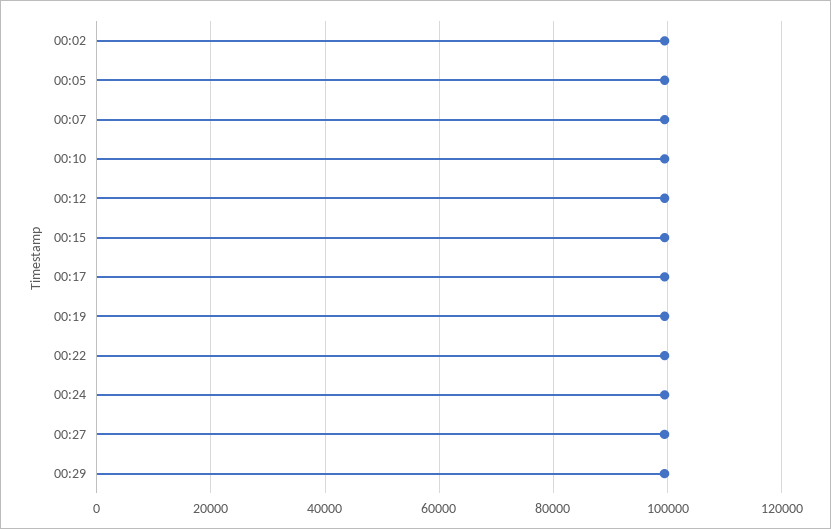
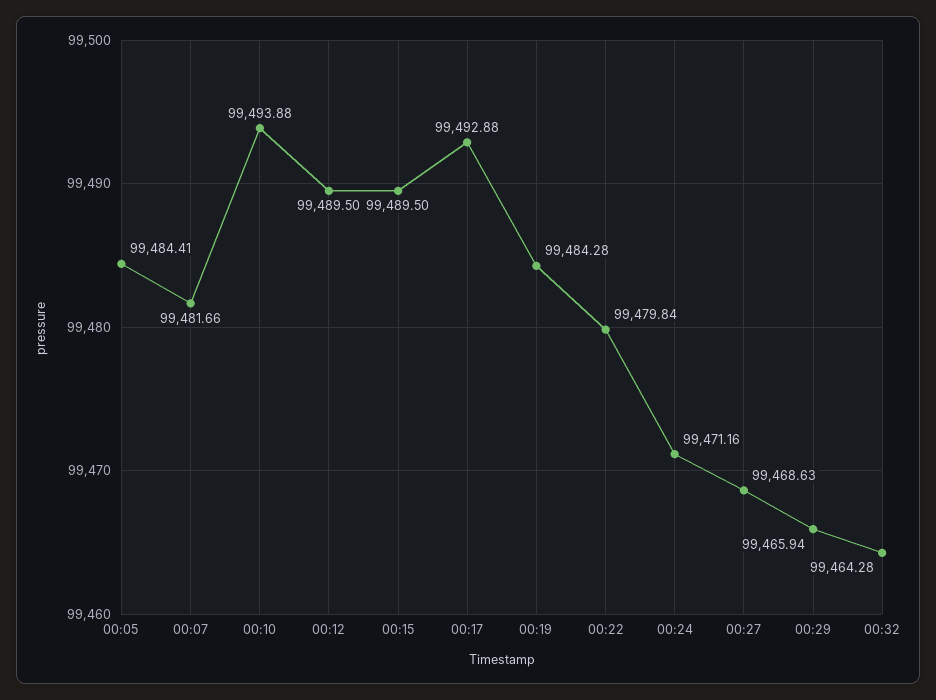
00:02: 100000 -> none
00:32: none -> 99464.28

